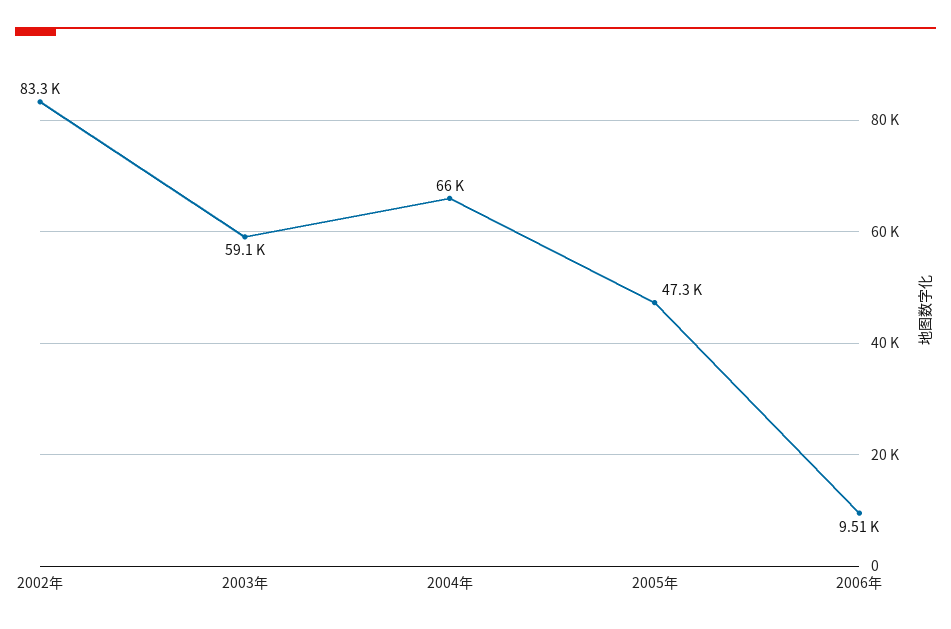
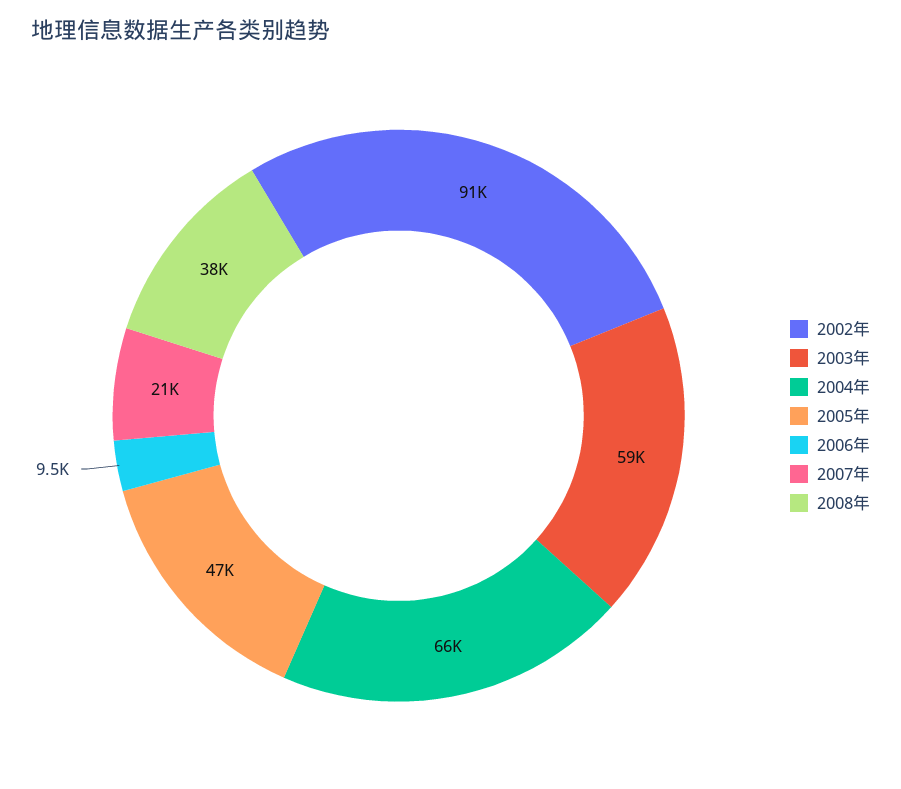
2002年: 83300 -> 91000
2007年: none -> 21000
2008年: none -> 38000

